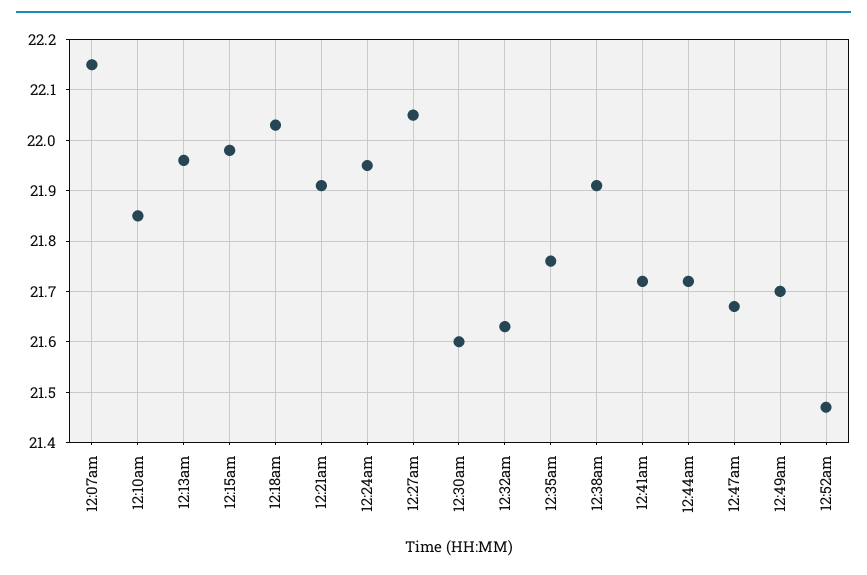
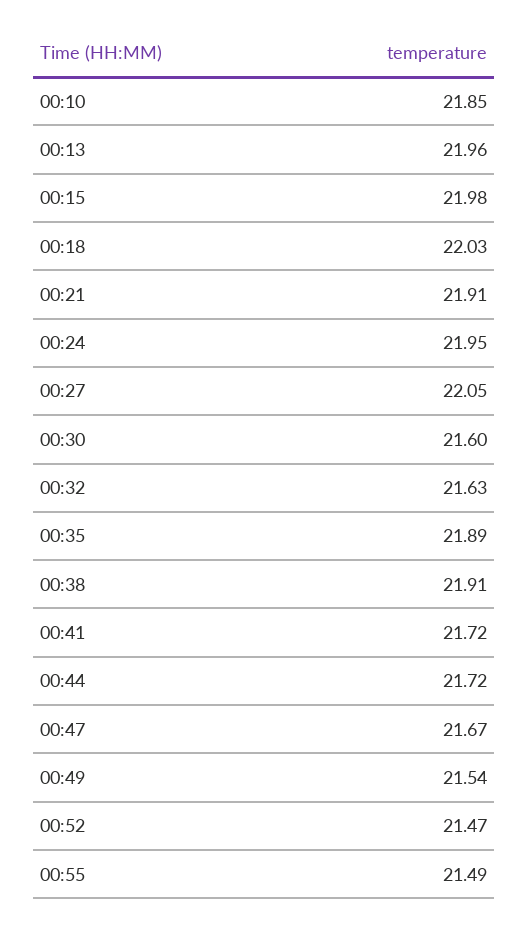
12:07am: 22.15 -> none
12:35am: 21.75 -> 21.89
12:49am: 21.7 -> 21.54
00:55: none -> 21.49

